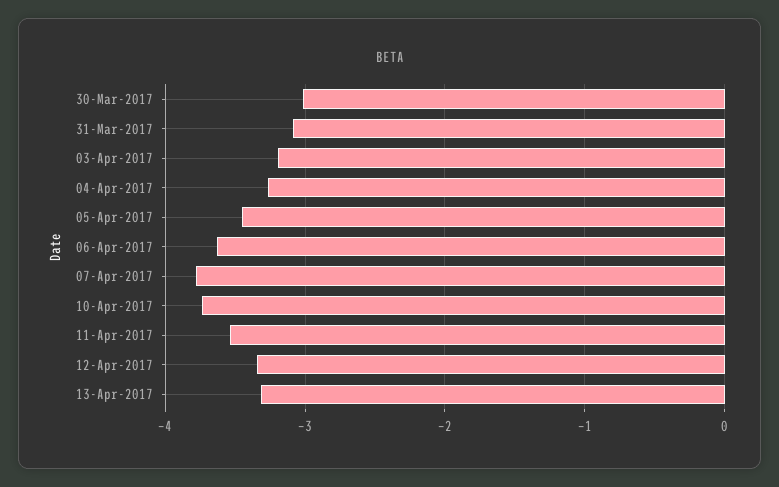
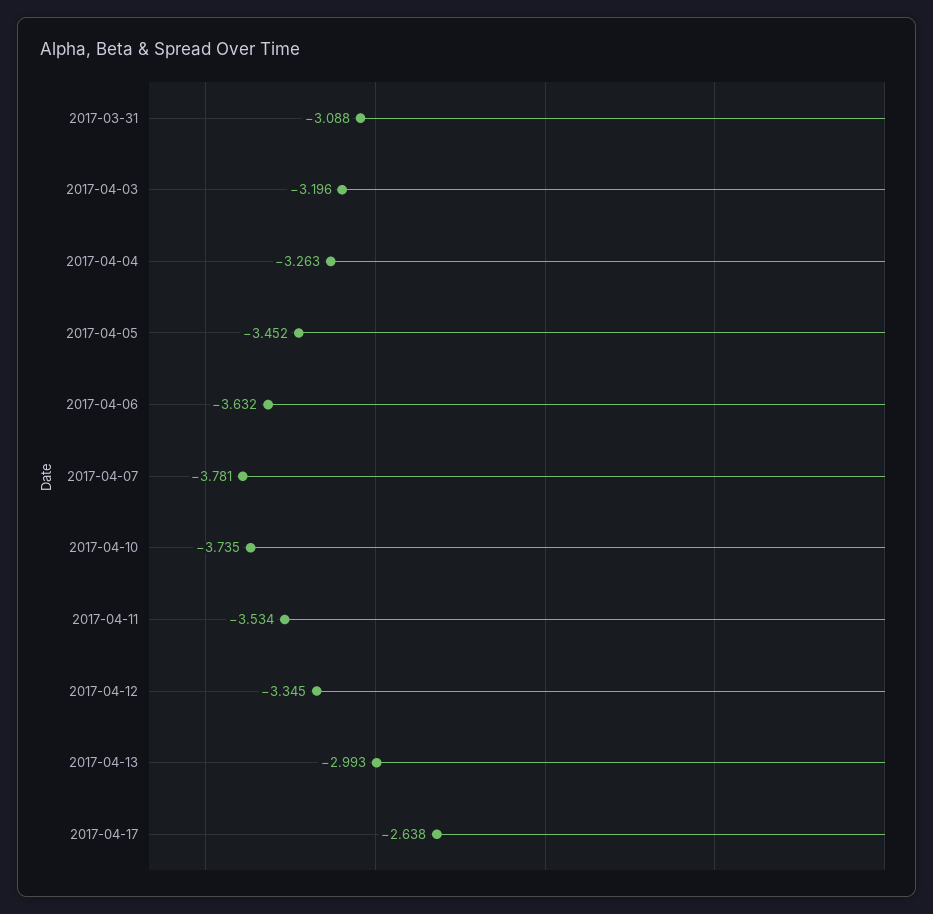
30-Mar-2017: -3 -> none
13-Apr-2017: -3.3 -> -2.993
2017-04-17: none -> -2.638

